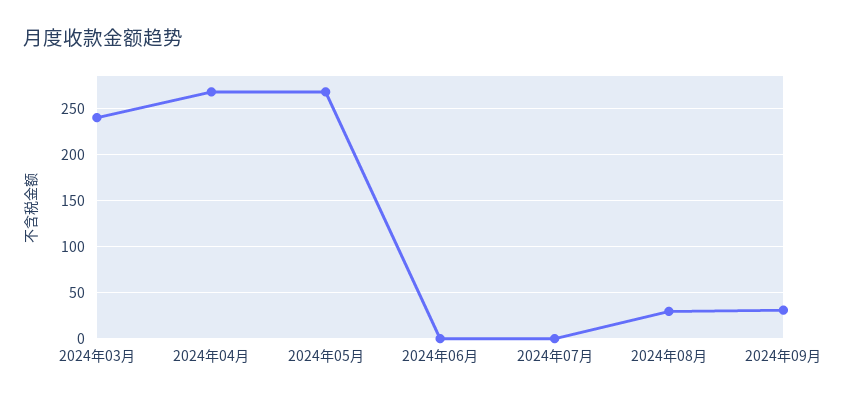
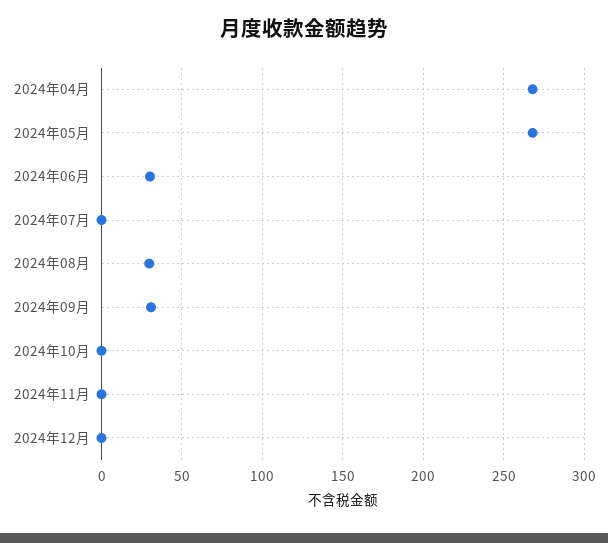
2024年03月: 240 -> none
2024年06月: 0 -> 30
2024年10月: none -> 0
2024年11月: none -> 0
2024年12月: none -> 0

